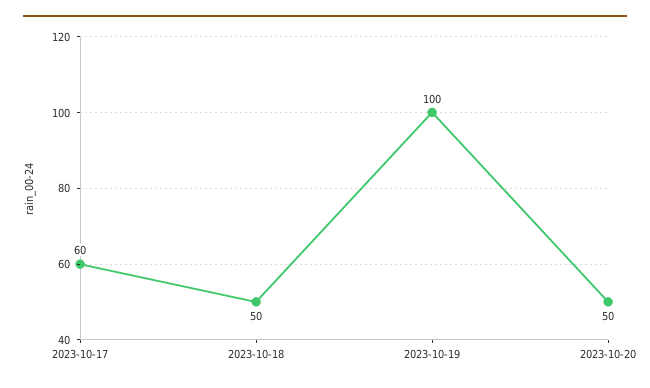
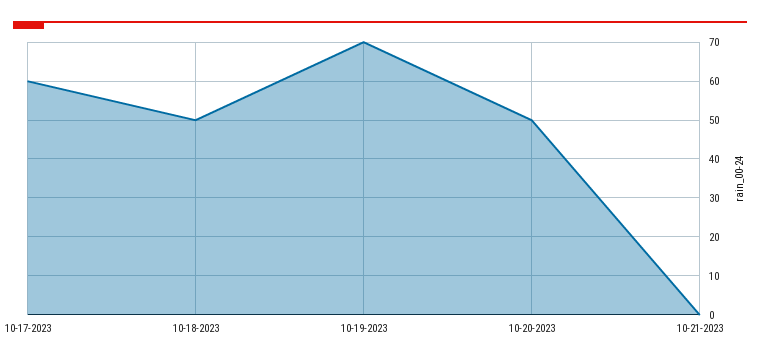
2023-10-19: 100 -> 70
10-21-2023: none -> 0

